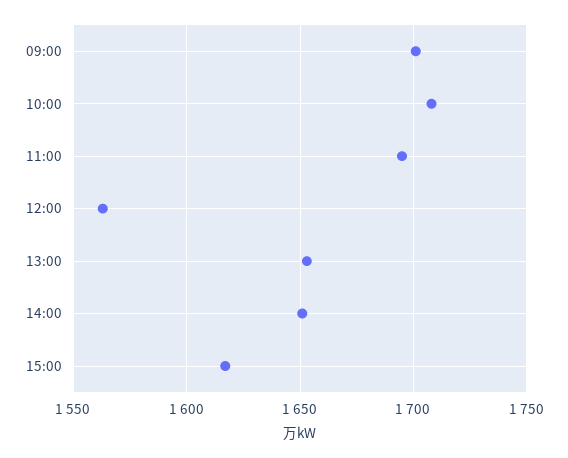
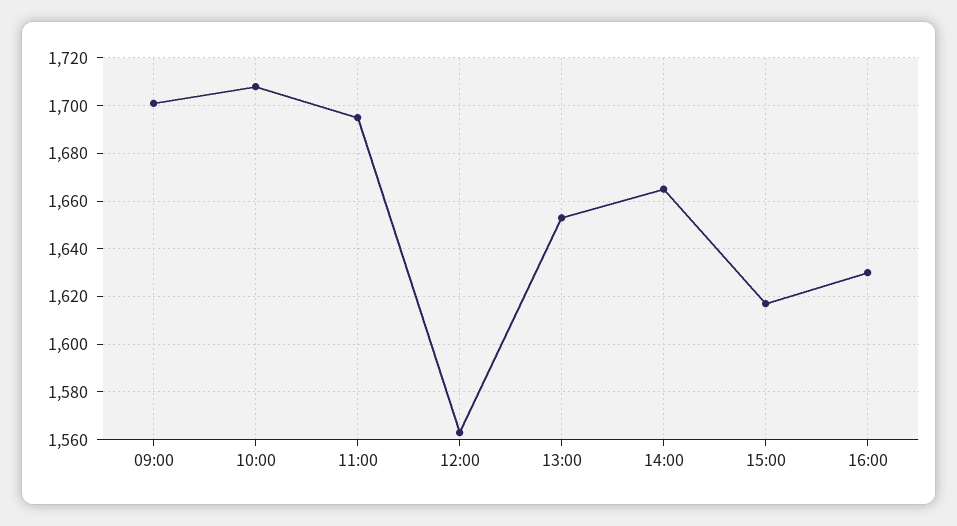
14:00: 1650 -> 1665
16:00: none -> 1630

